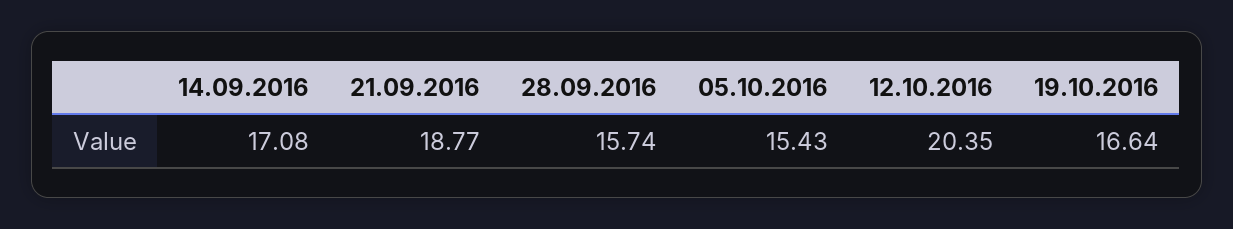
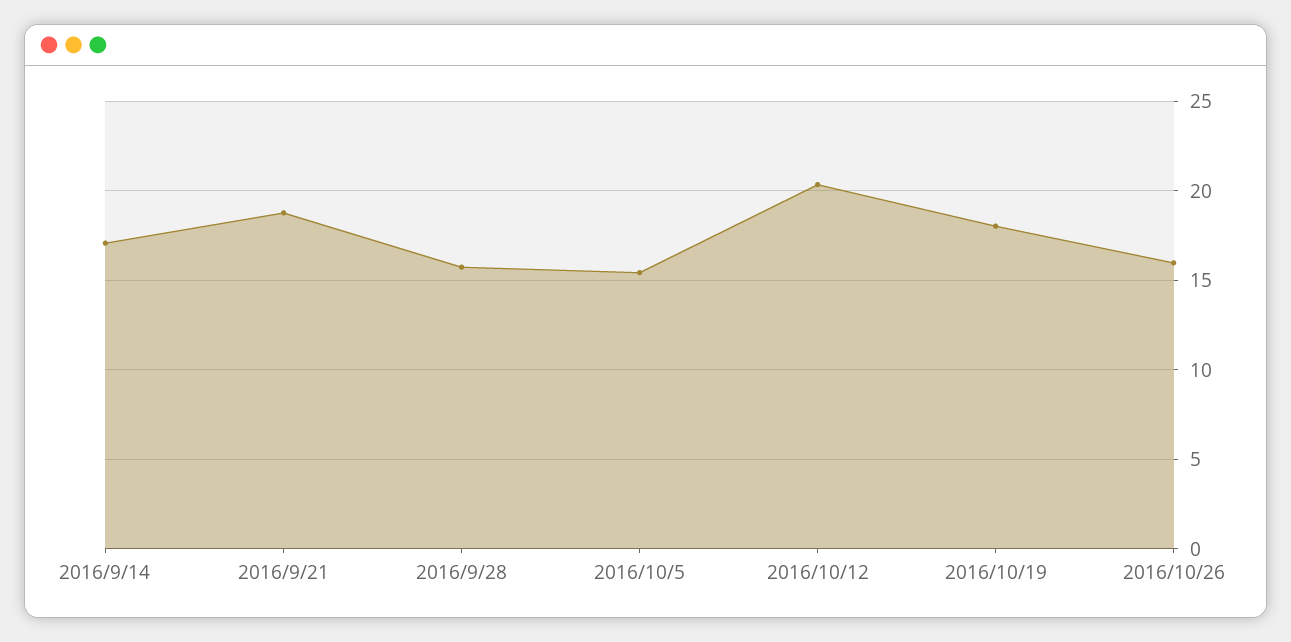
19.10.2016: 16.64 -> 18
2016/10/26: none -> 16

